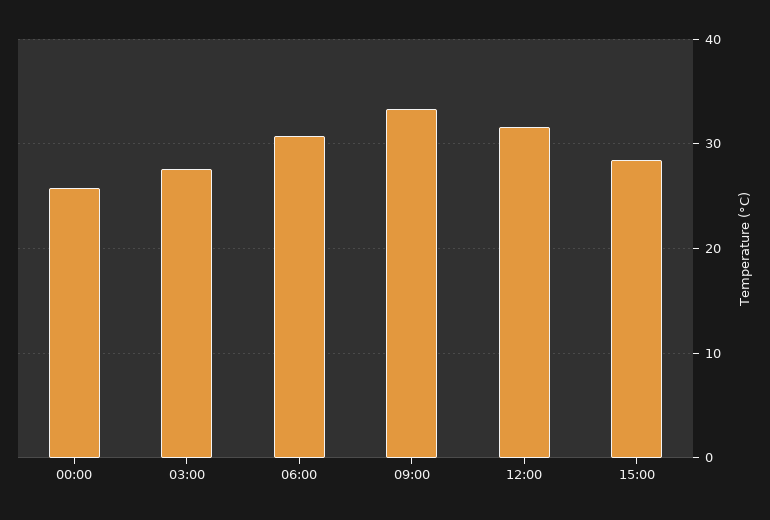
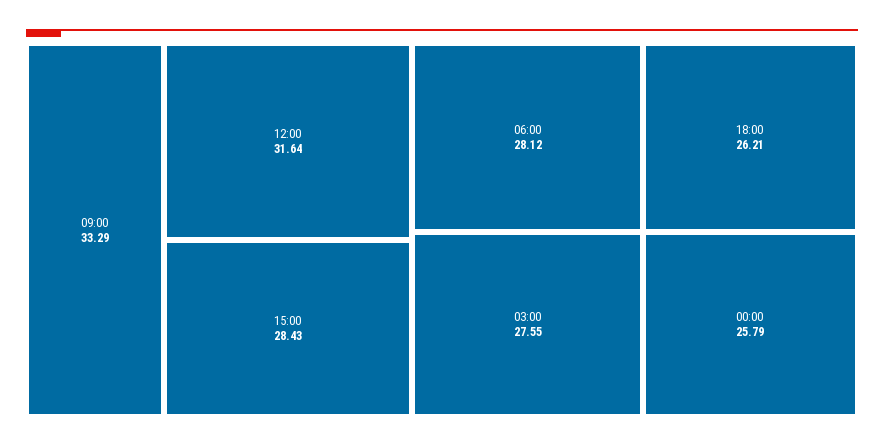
06:00: 31 -> 28.12
18:00: none -> 26.21

